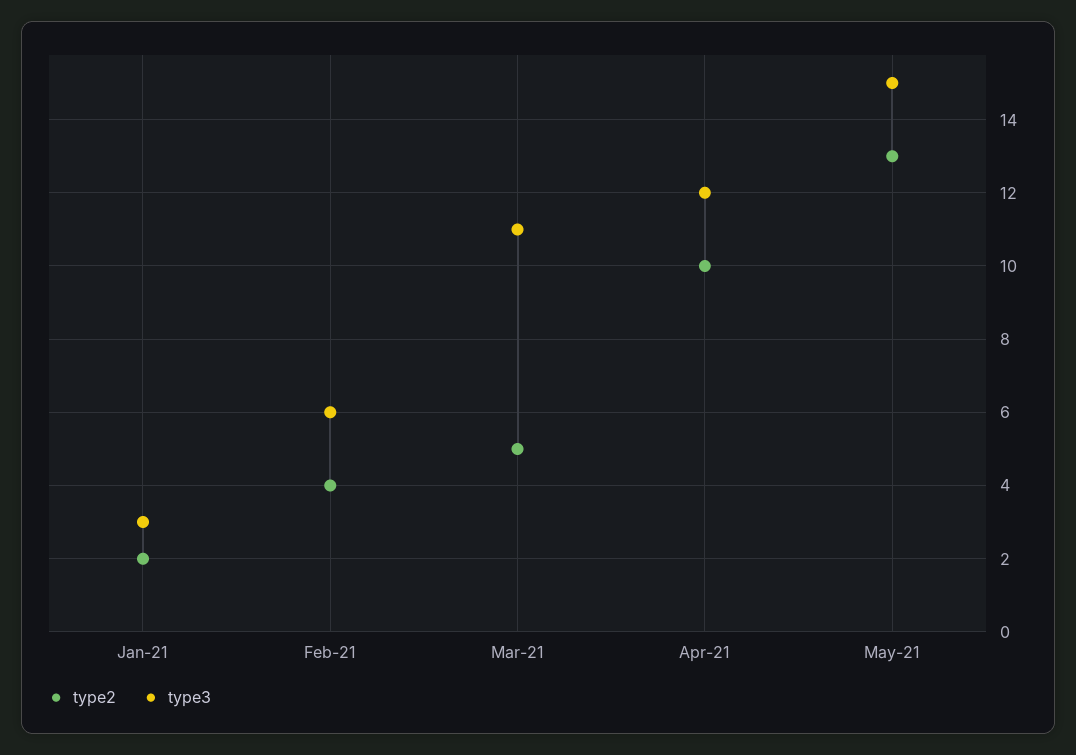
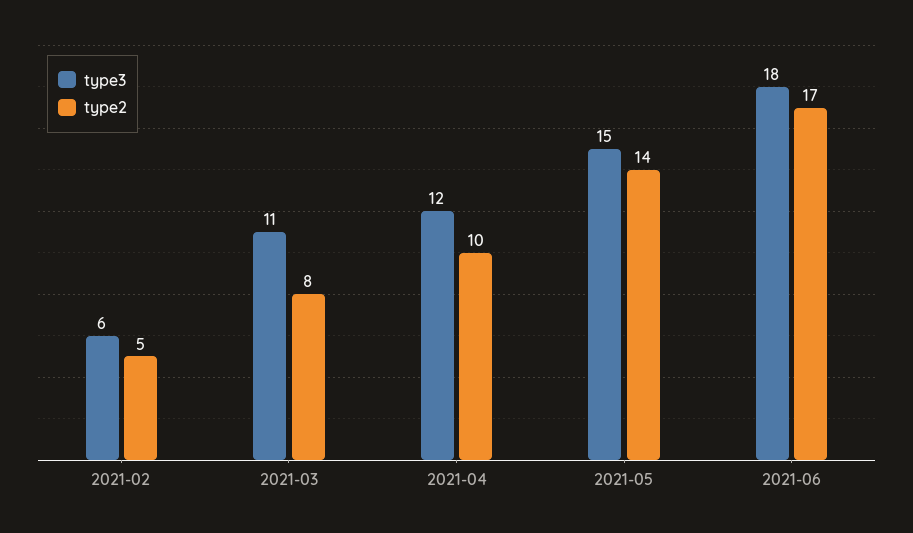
type2, Jan-21: 2 -> none
type3, Jan-21: 3 -> none
type2, Feb-21: 4 -> 5
type2, Mar-21: 5 -> 8
type2, May-21: 13 -> 14
type3, 2021-06: none -> 18
type2, 2021-06: none -> 17

